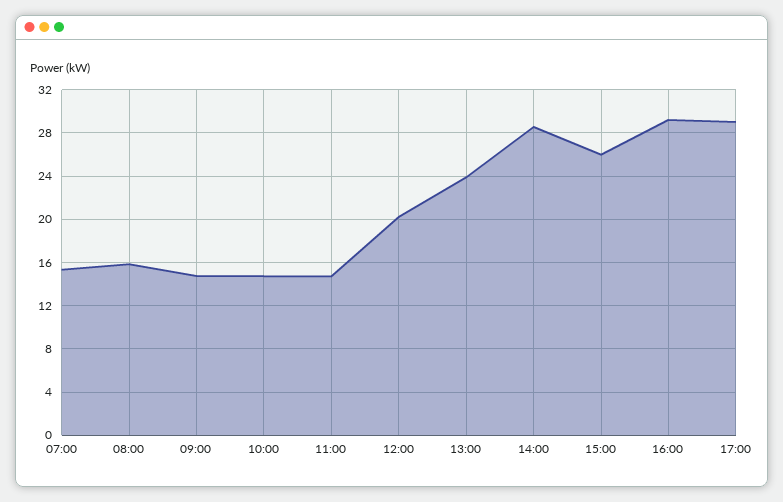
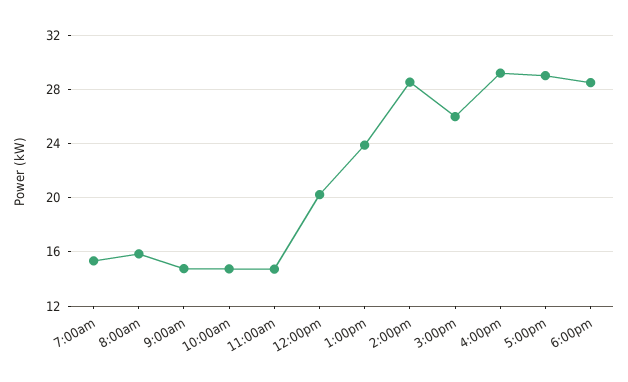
6:00pm: none -> 28.5

